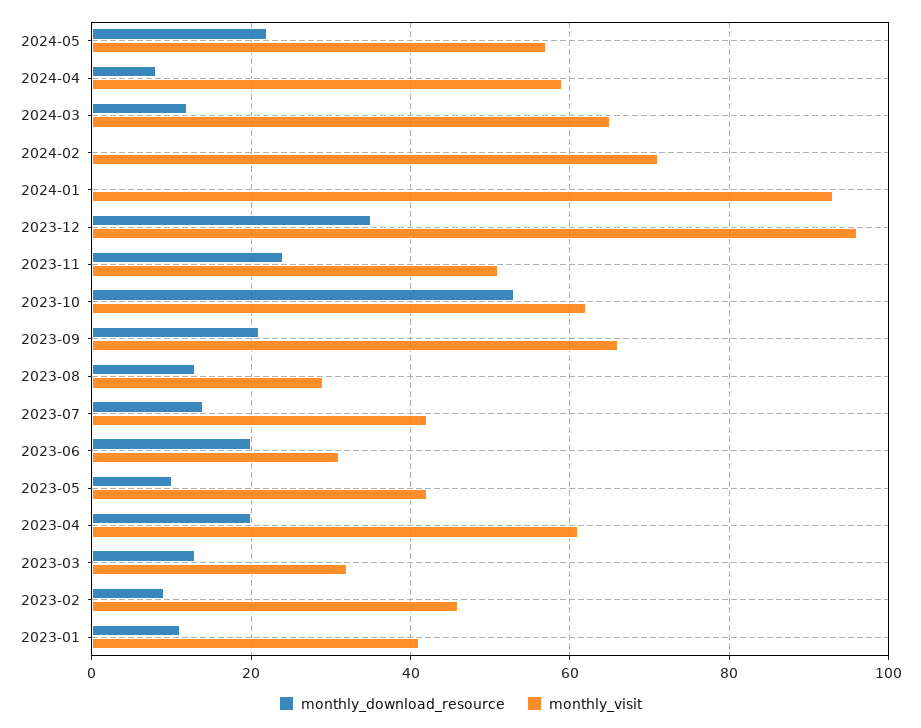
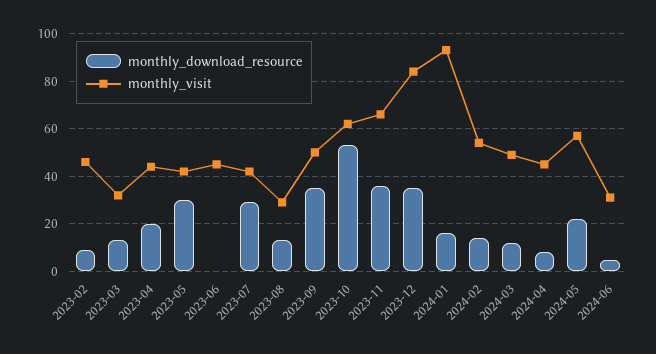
monthly_visit, 2024-04: 60 -> 45
monthly_visit, 2024-03: 65 -> 50
monthly_download_resource, 2024-02: 0 -> 15
monthly_visit, 2024-02: 70 -> 55
monthly_download_resource, 2024-01: 0 -> 15
monthly_visit, 2023-12: 95 -> 85
monthly_download_resource, 2023-11: 25 -> 35
monthly_visit, 2023-11: 50 -> 65
monthly_download_resource, 2023-09: 20 -> 35
monthly_visit, 2023-09: 65 -> 50
monthly_download_resource, 2023-07: 15 -> 30
monthly_download_resource, 2023-06: 20 -> 0
monthly_visit, 2023-06: 30 -> 45
monthly_download_resource, 2023-05: 10 -> 30
monthly_visit, 2023-04: 60 -> 45
monthly_download_resource, 2023-01: 10 -> none
monthly_visit, 2023-01: 40 -> none
monthly_download_resource, 2024-06: none -> 5
monthly_visit, 2024-06: none -> 30

